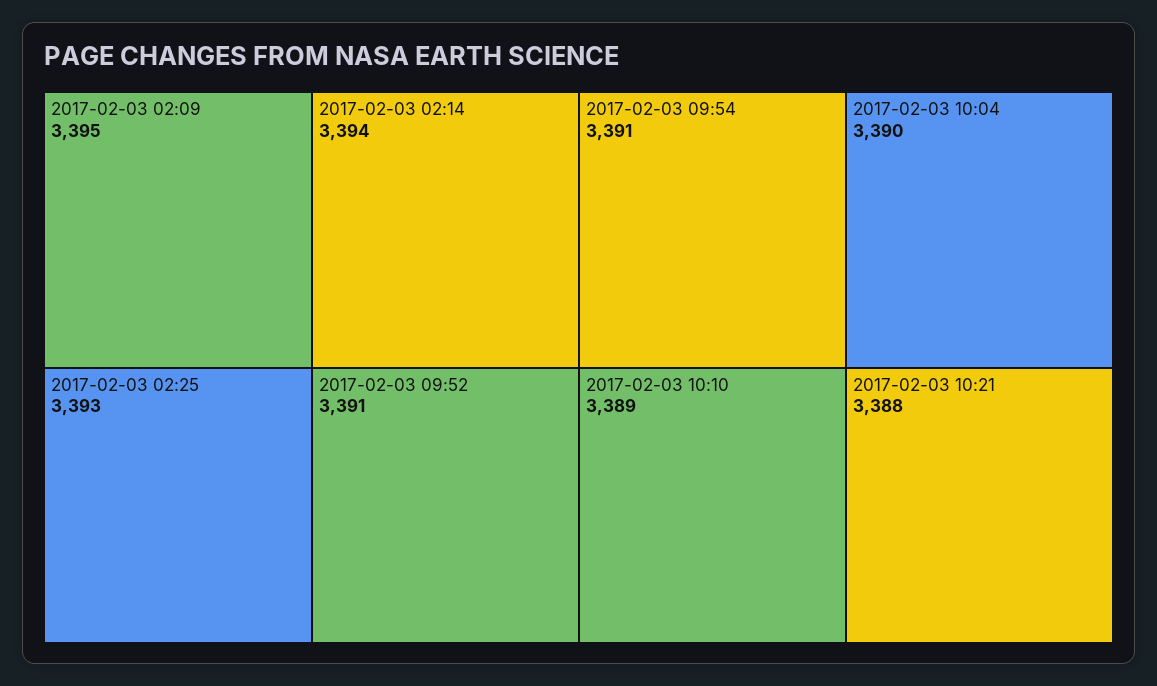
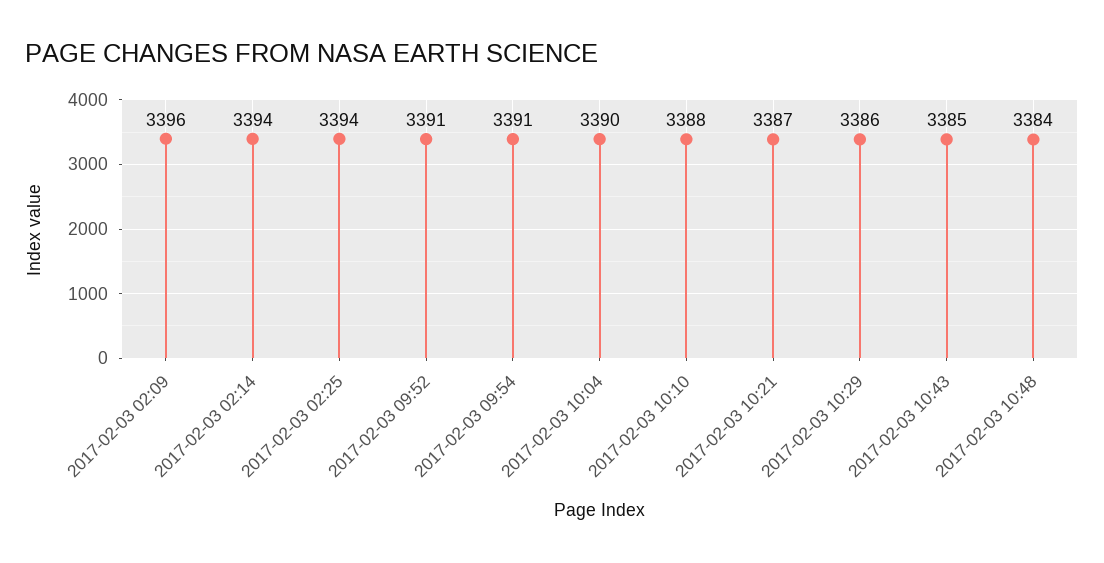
2017-02-03 02:09: 3395 -> 3396
2017-02-03 02:25: 3393 -> 3394
2017-02-03 10:10: 3389 -> 3388
2017-02-03 10:21: 3388 -> 3387
2017-02-03 10:29: none -> 3386
2017-02-03 10:43: none -> 3385
2017-02-03 10:48: none -> 3384

